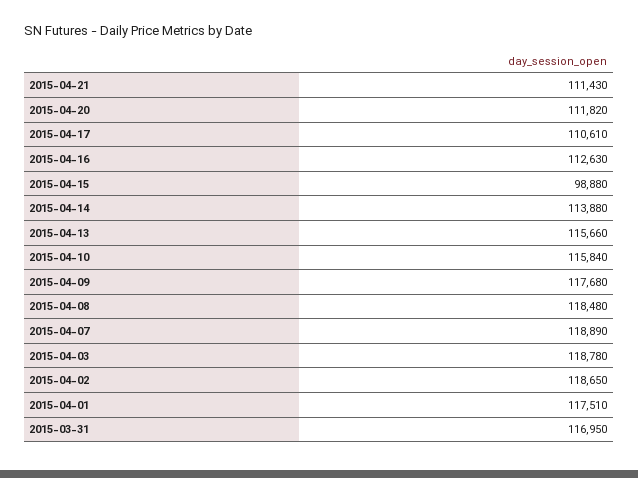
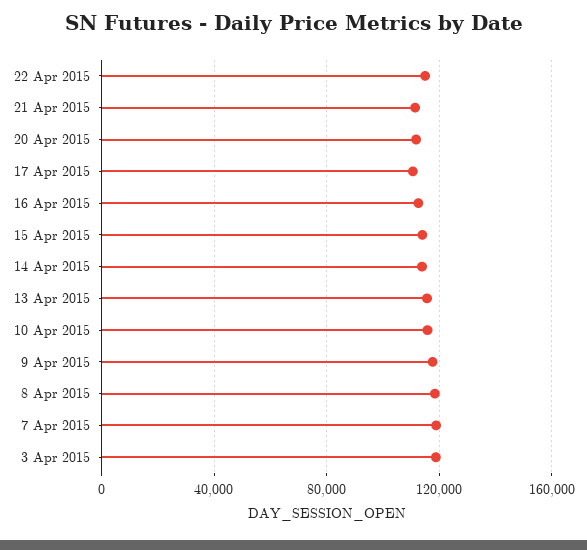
2015-04-15: 98880 -> 115000
2015-04-02: 118650 -> none
2015-04-01: 117510 -> none
2015-03-31: 116950 -> none
22 Apr 2015: none -> 115000

